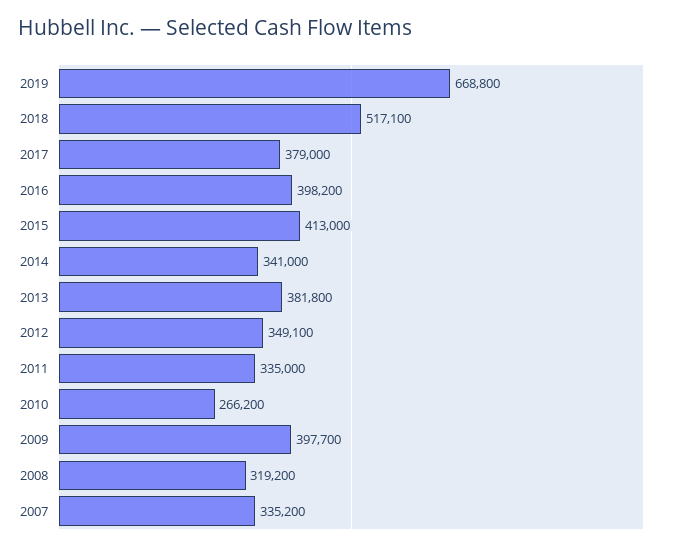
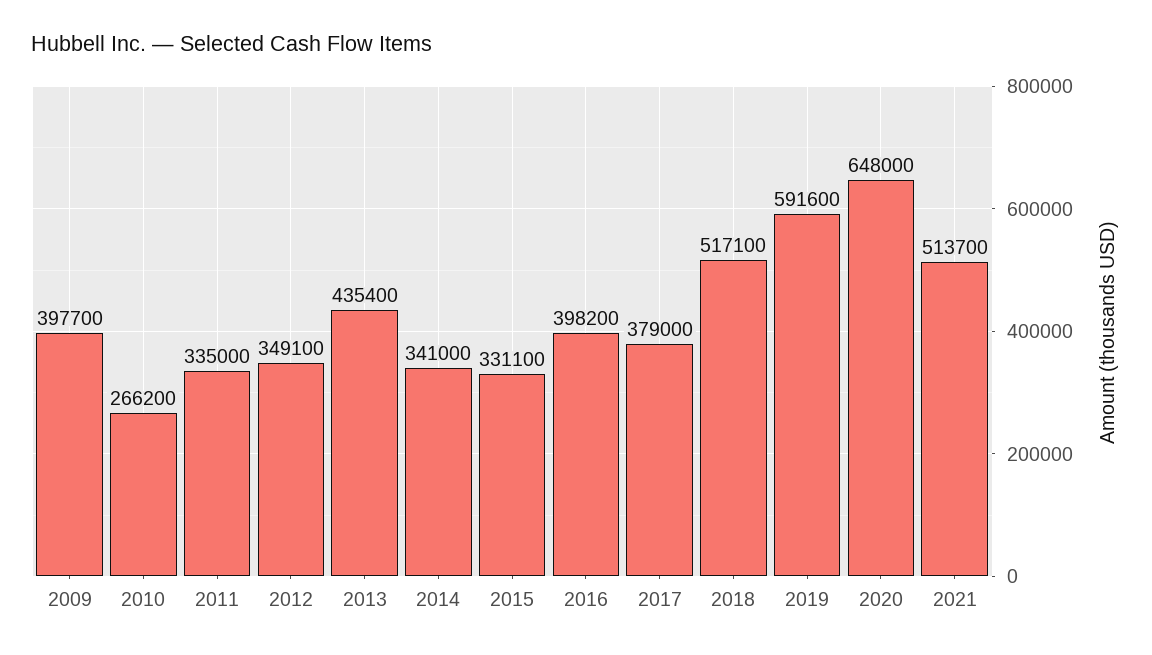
2019: 668800 -> 591600
2015: 413000 -> 331100
2013: 381800 -> 435400
2008: 319200 -> none
2007: 335200 -> none
2020: none -> 648000
2021: none -> 513700

